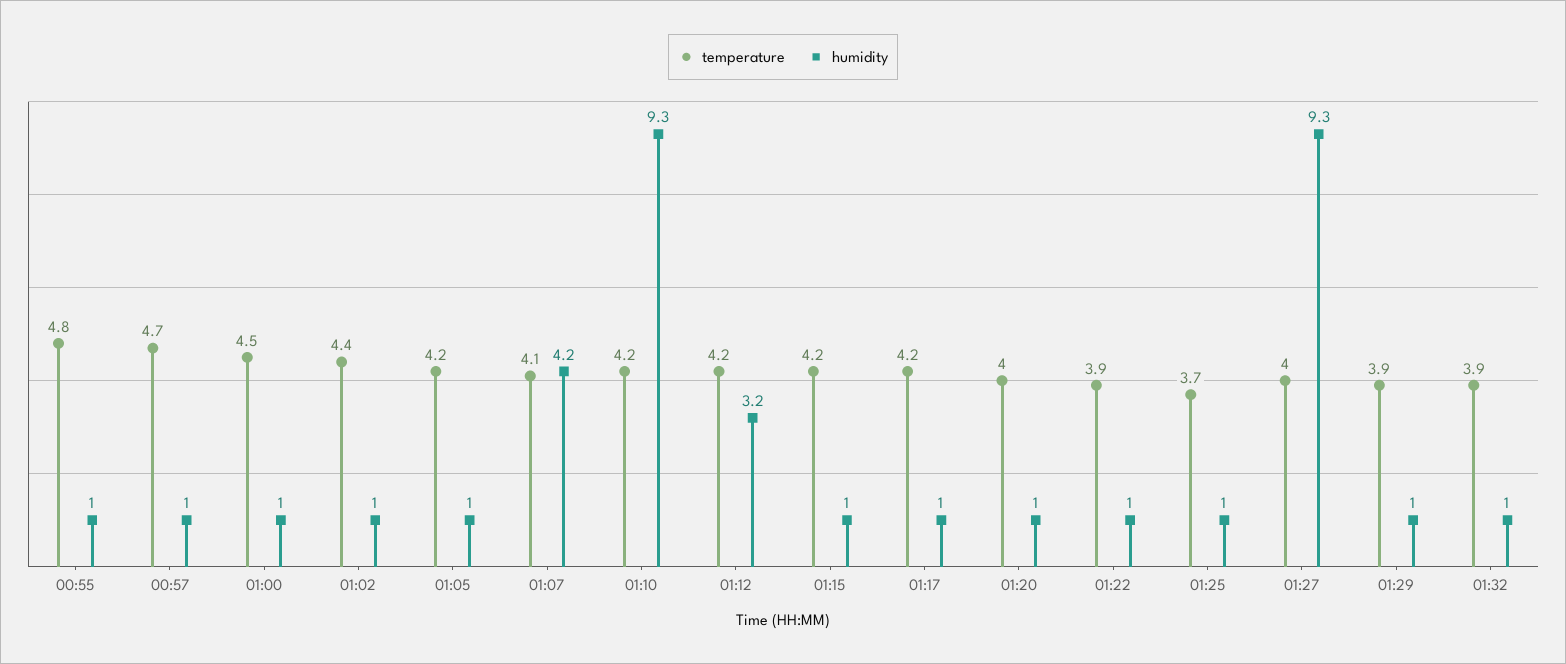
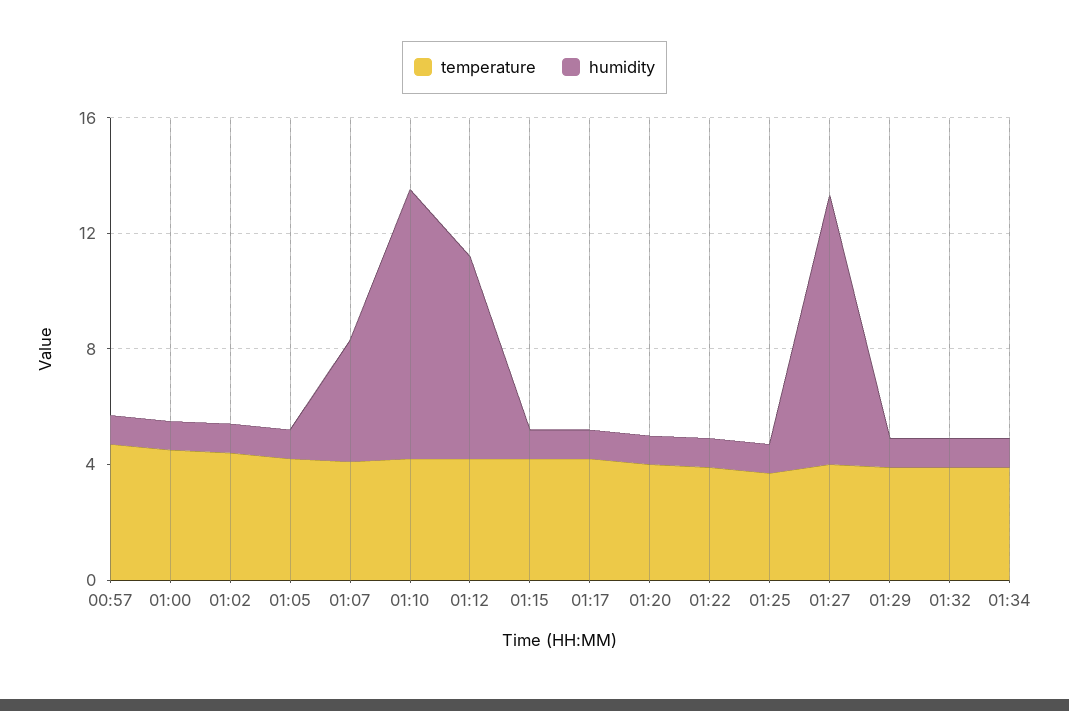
temperature, 00:55: 4.8 -> none
humidity, 00:55: 1 -> none
humidity, 01:12: 3.2 -> 7
temperature, 01:34: none -> 4
humidity, 01:34: none -> 1

